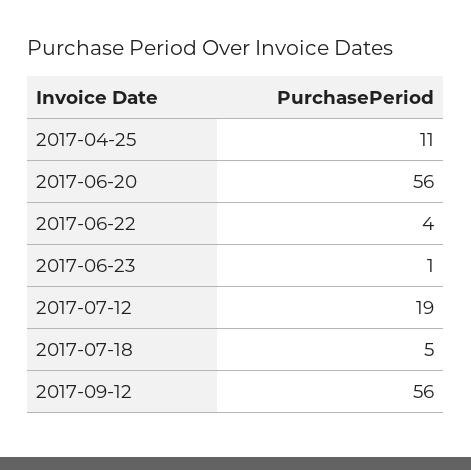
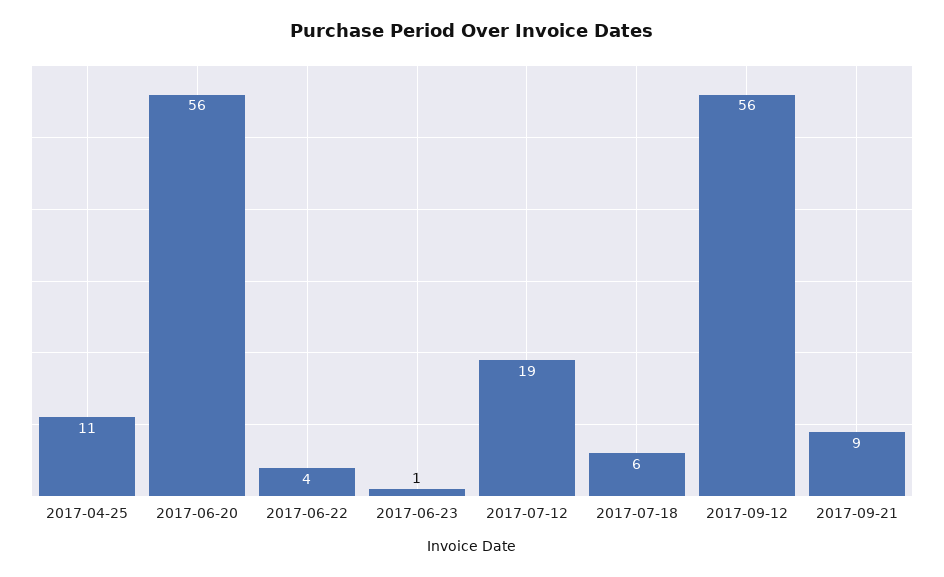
2017-07-18: 5 -> 6
2017-09-21: none -> 9

